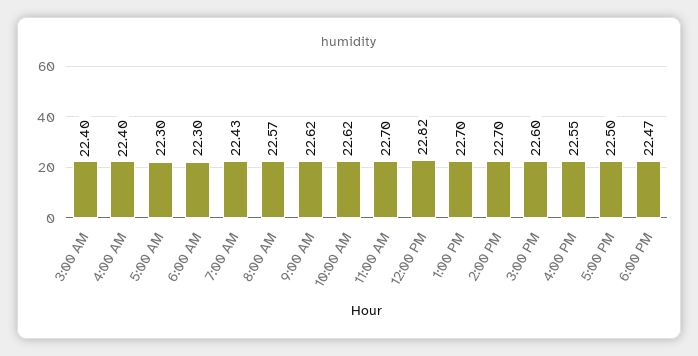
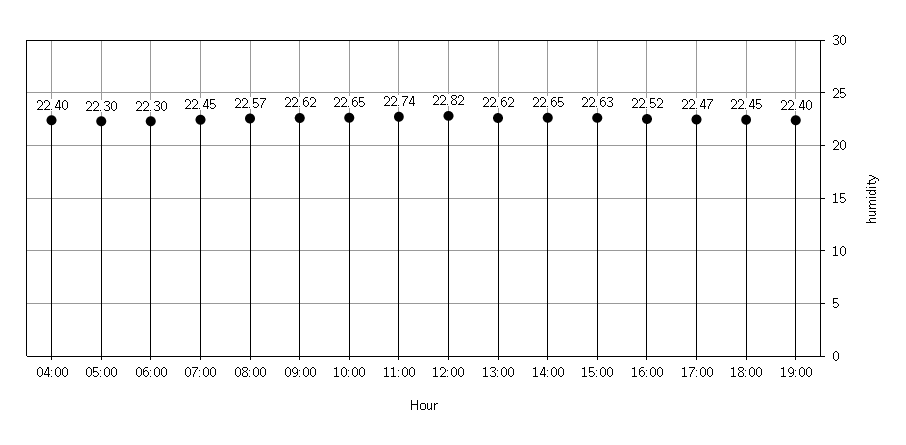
3:00 AM: 22.4 -> none
7:00 AM: 22.43 -> 22.45
10:00 AM: 22.62 -> 22.65
11:00 AM: 22.7 -> 22.74
1:00 PM: 22.7 -> 22.62
2:00 PM: 22.7 -> 22.65
3:00 PM: 22.6 -> 22.63
4:00 PM: 22.55 -> 22.52
5:00 PM: 22.5 -> 22.47
6:00 PM: 22.47 -> 22.45
19:00: none -> 22.4

